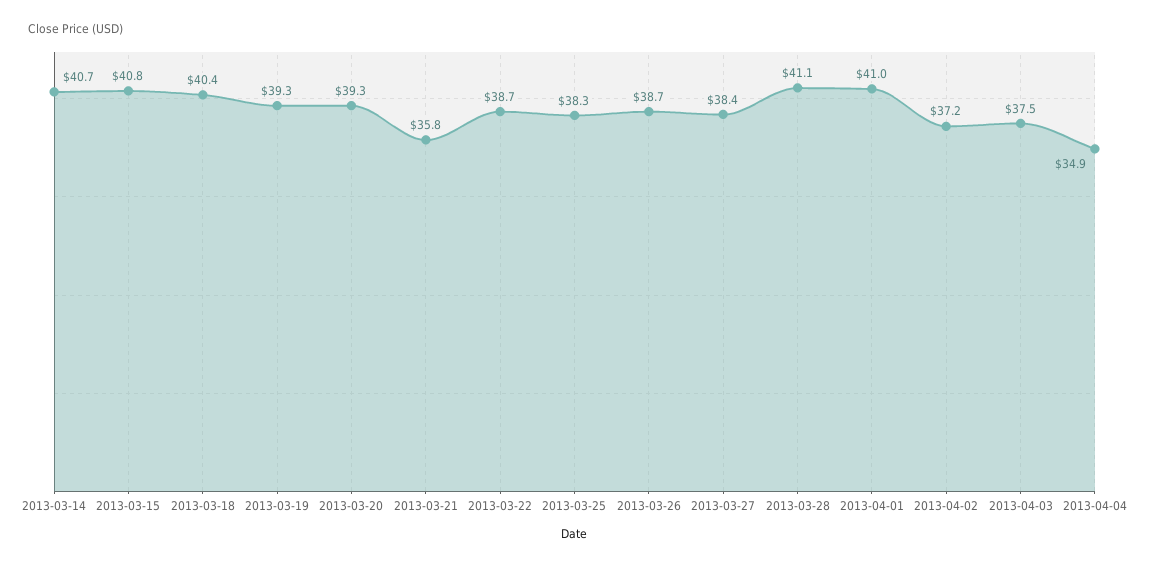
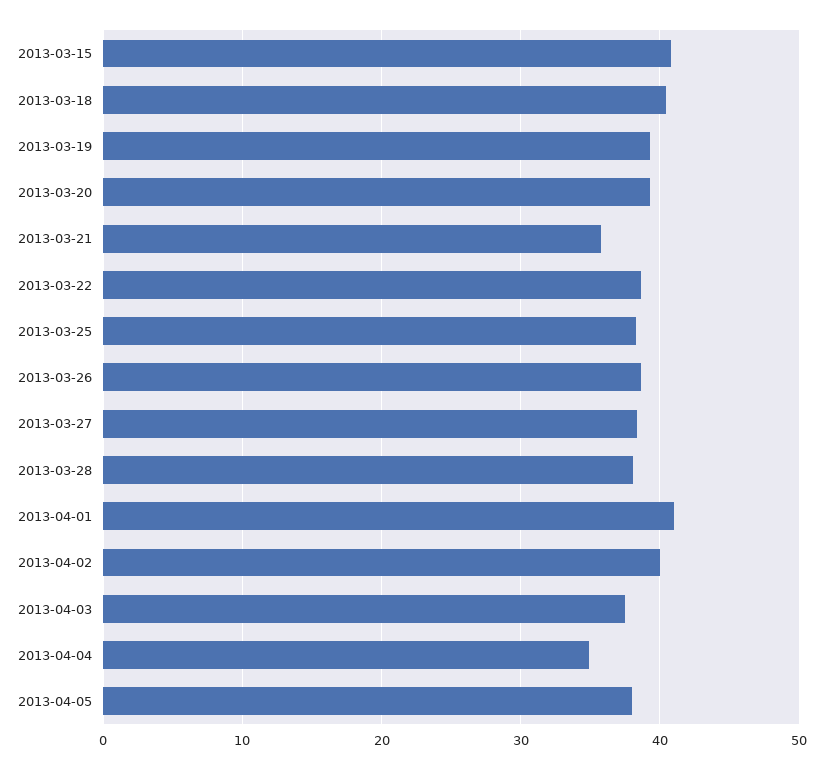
2013-03-14: 40.7 -> none
2013-03-28: 41.1 -> 38
2013-04-02: 37.2 -> 40
2013-04-05: none -> 38

